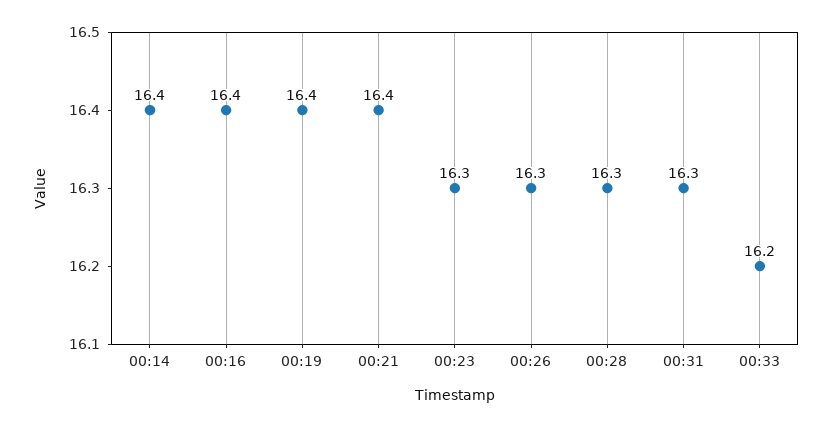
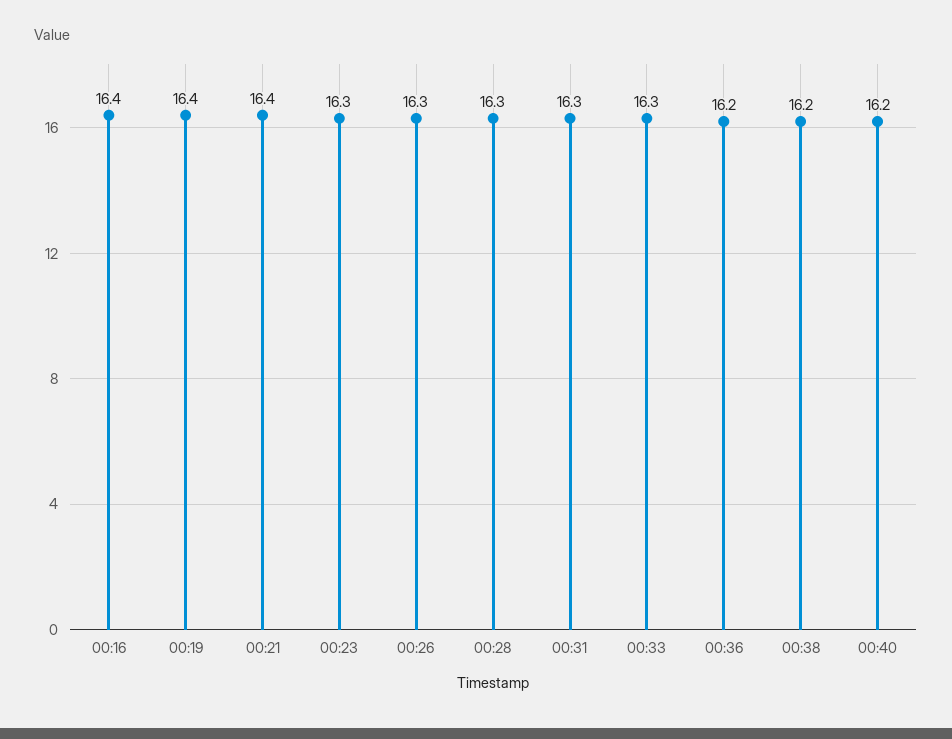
00:14: 16.4 -> none
00:33: 16.2 -> 16.3
00:36: none -> 16.2
00:38: none -> 16.2
00:40: none -> 16.2

